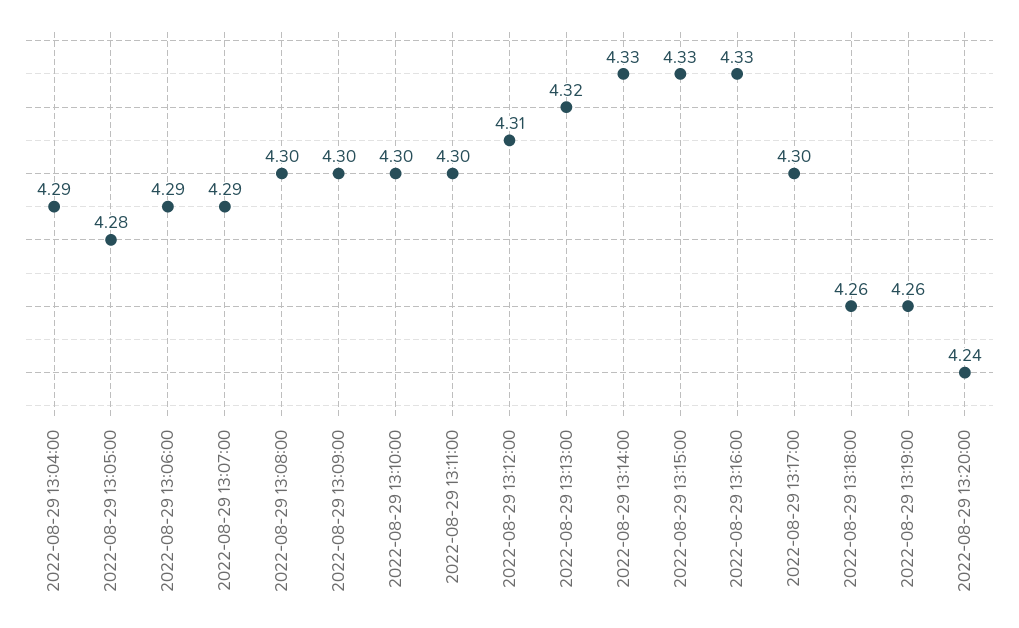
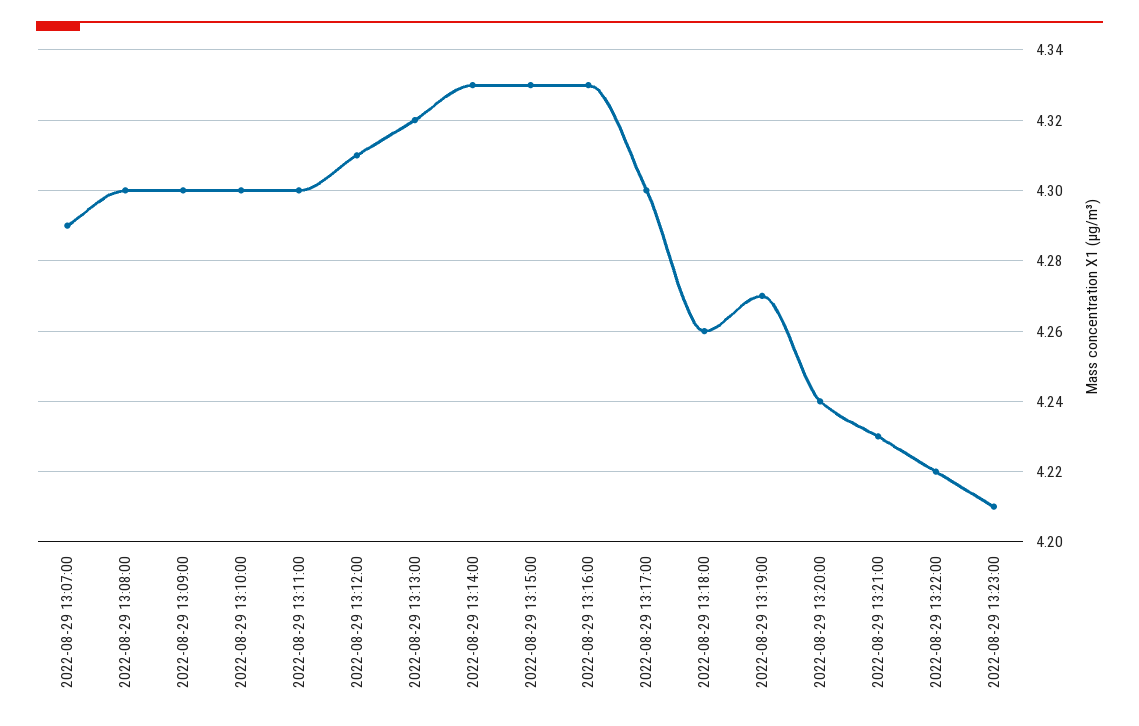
2022-08-29 13:04:00: 4.29 -> none
2022-08-29 13:05:00: 4.28 -> none
2022-08-29 13:06:00: 4.29 -> none
2022-08-29 13:19:00: 4.26 -> 4.27
2022-08-29 13:21:00: none -> 4.23
2022-08-29 13:22:00: none -> 4.22
2022-08-29 13:23:00: none -> 4.21

